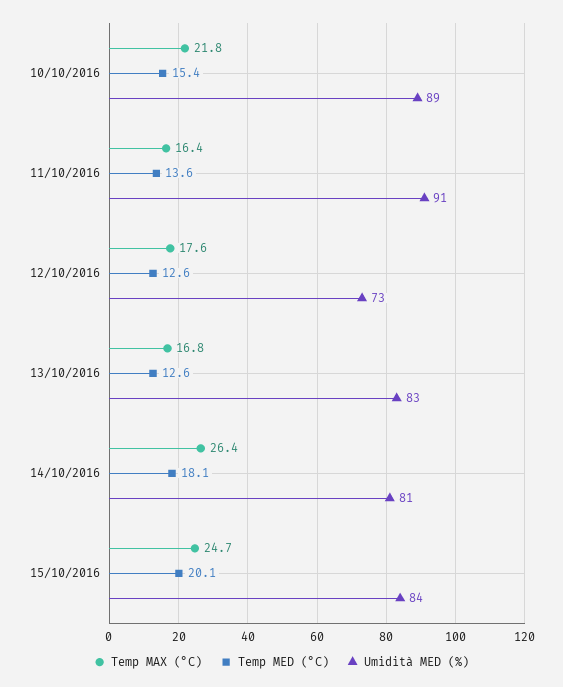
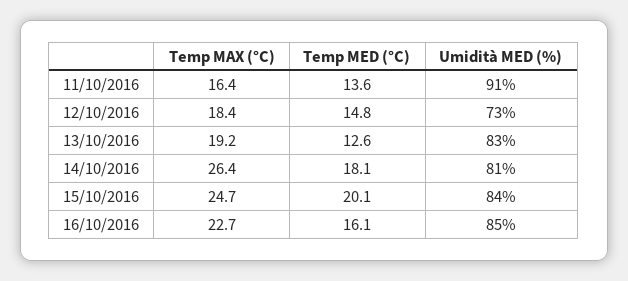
Temp MAX (°C), 10/10/2016: 21.8 -> none
Temp MED (°C), 10/10/2016: 15.4 -> none
Umidità MED (%), 10/10/2016: 89 -> none
Temp MAX (°C), 12/10/2016: 17.6 -> 18.4
Temp MED (°C), 12/10/2016: 12.6 -> 14.8
Temp MAX (°C), 13/10/2016: 16.8 -> 19.2
Temp MAX (°C), 16/10/2016: none -> 22.7
Temp MED (°C), 16/10/2016: none -> 16.1
Umidità MED (%), 16/10/2016: none -> 85

